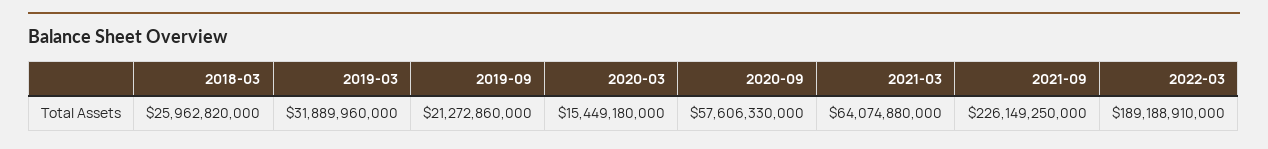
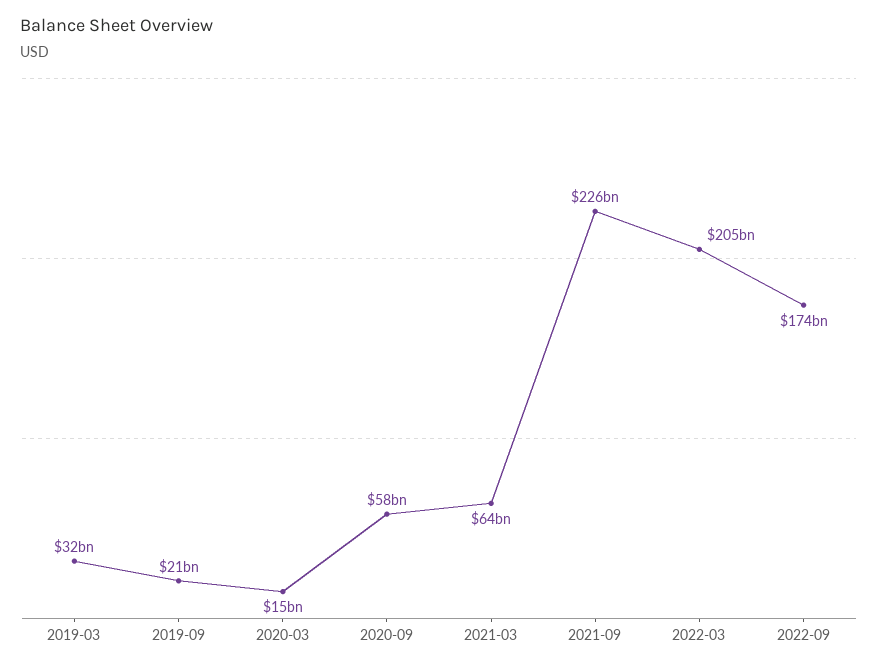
2018-03: 25962820000 -> none
2022-03: 189188910000 -> 205000000000
2022-09: none -> 174000000000

